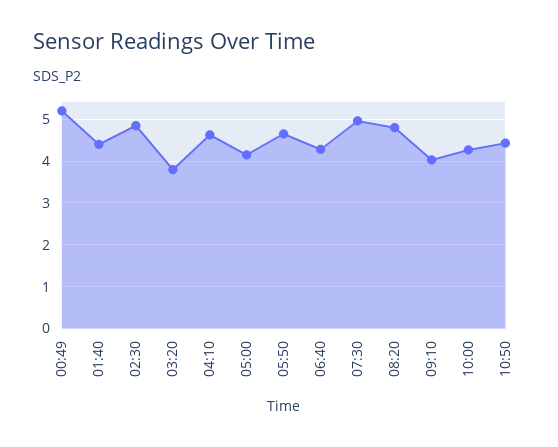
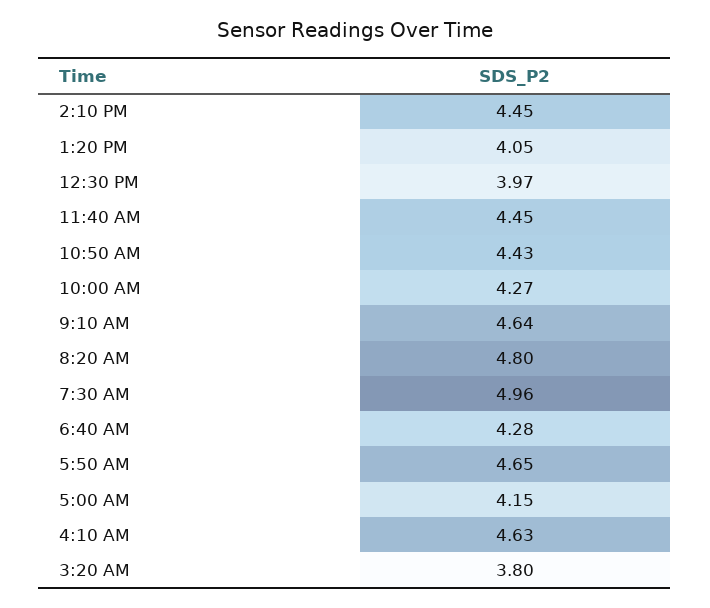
00:49: 5.2 -> none
01:40: 4.4 -> none
02:30: 4.8 -> none
09:10: 4 -> 4.64
2:10 PM: none -> 4.45
1:20 PM: none -> 4.05
12:30 PM: none -> 3.97
11:40 AM: none -> 4.45

